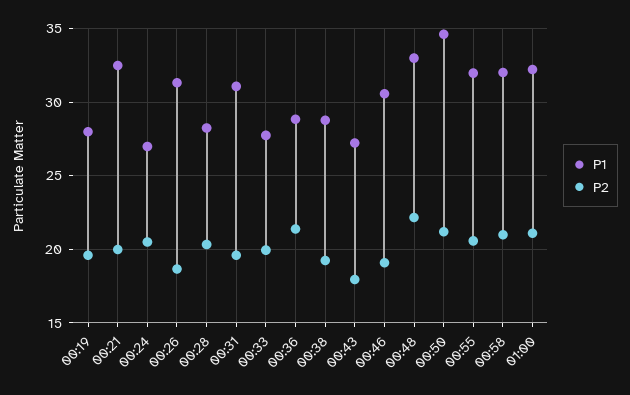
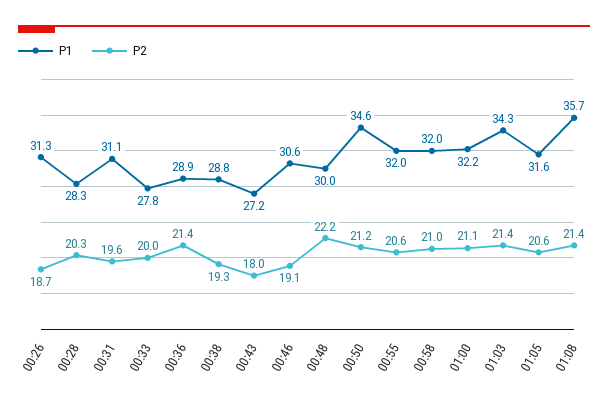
P1, 00:19: 28 -> none
P2, 00:19: 19.5 -> none
P1, 00:21: 32.5 -> none
P2, 00:21: 20 -> none
P1, 00:24: 27 -> none
P2, 00:24: 20.5 -> none
P1, 00:48: 33 -> 30
P1, 01:03: none -> 34.3
P2, 01:03: none -> 21.4
P1, 01:05: none -> 31.6
P2, 01:05: none -> 20.6
P1, 01:08: none -> 35.7
P2, 01:08: none -> 21.4

